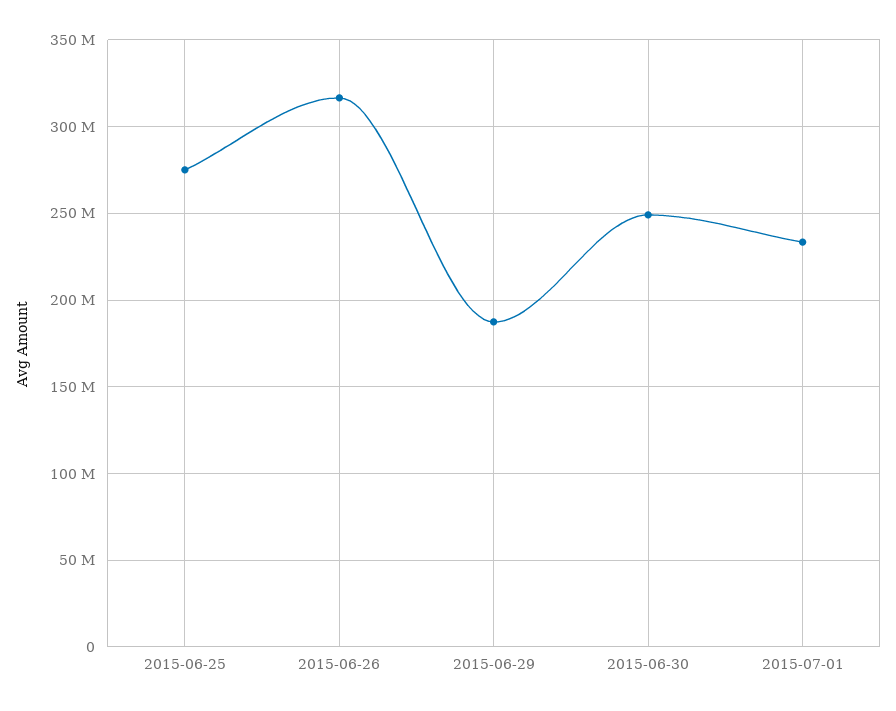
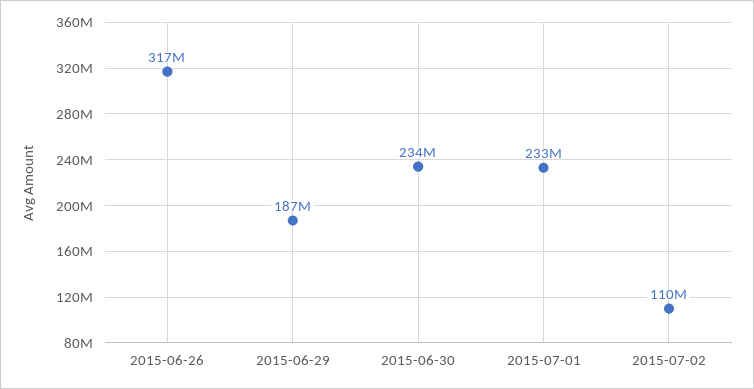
2015-06-25: 275000000 -> none
2015-06-30: 250000000 -> 234000000
2015-07-02: none -> 110000000

